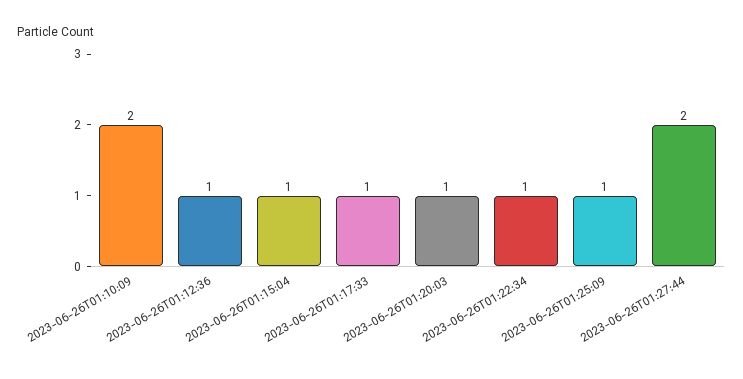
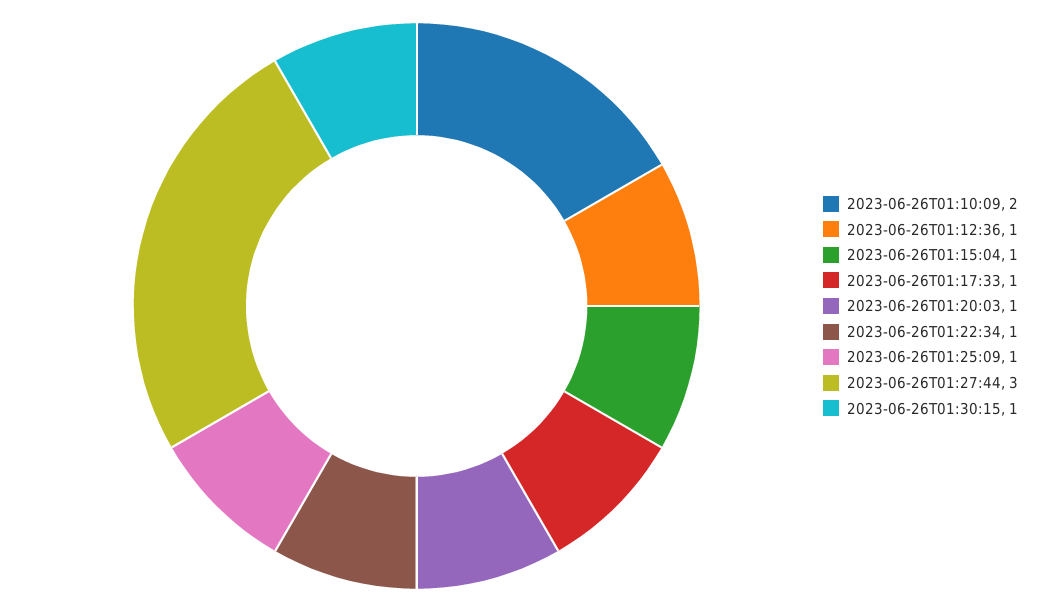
2023-06-26T01:27:44: 2 -> 3
2023-06-26T01:30:15: none -> 1

